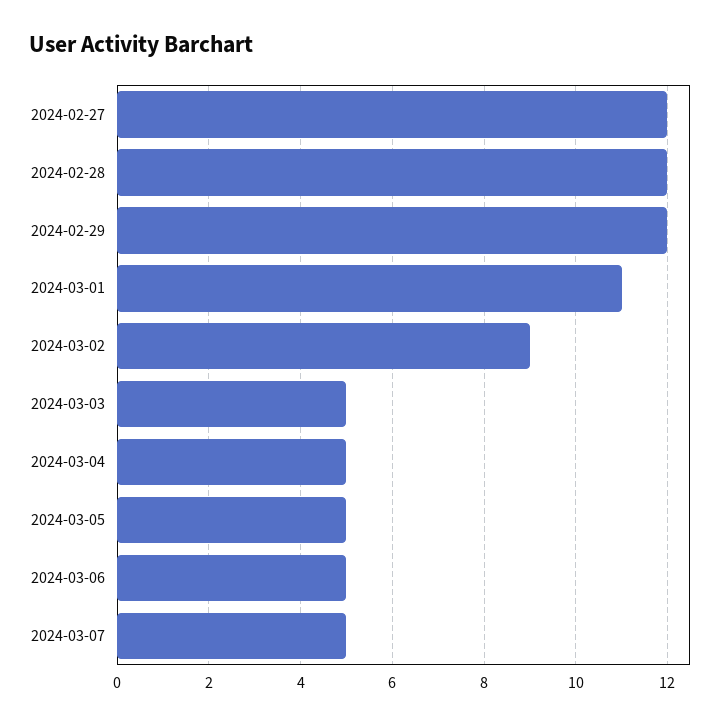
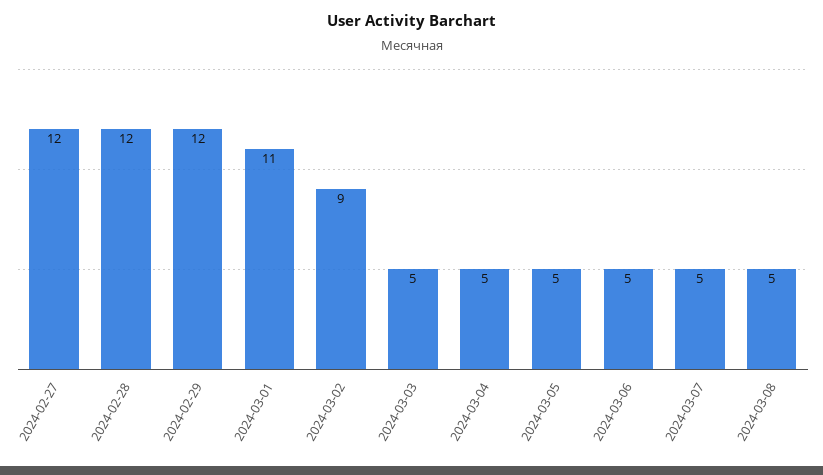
2024-03-08: none -> 5

